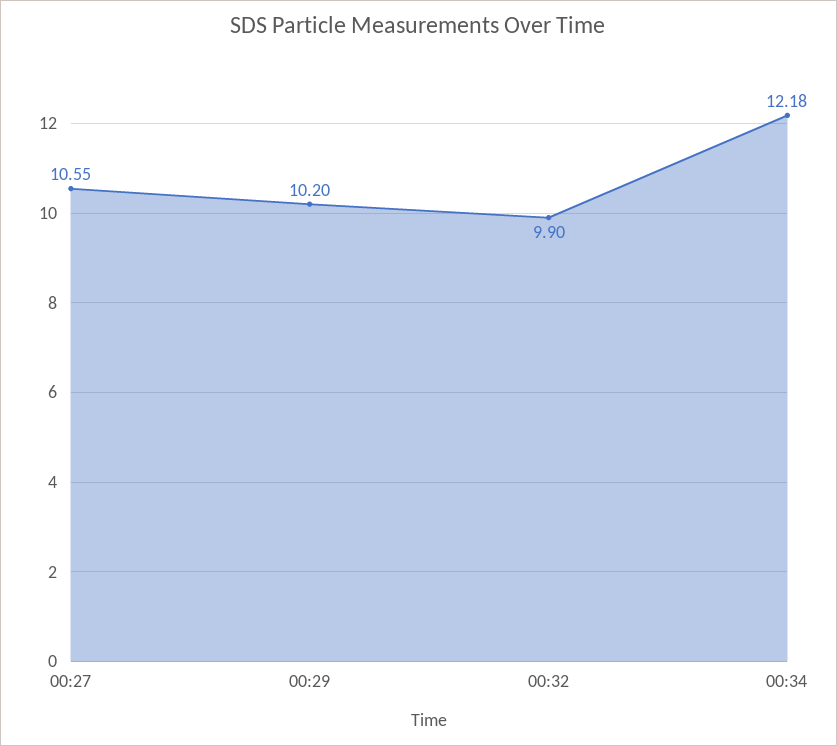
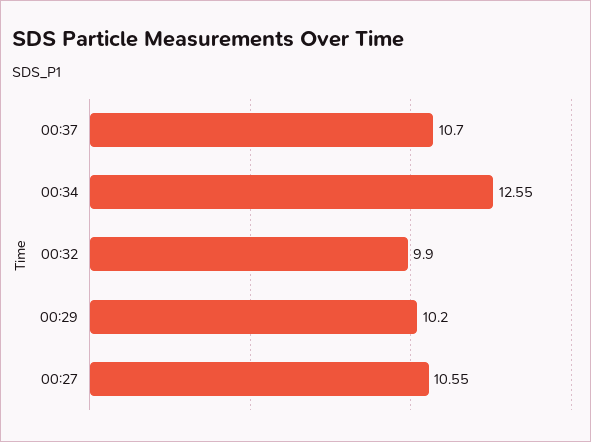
00:34: 12.18 -> 12.55
00:37: none -> 10.7

